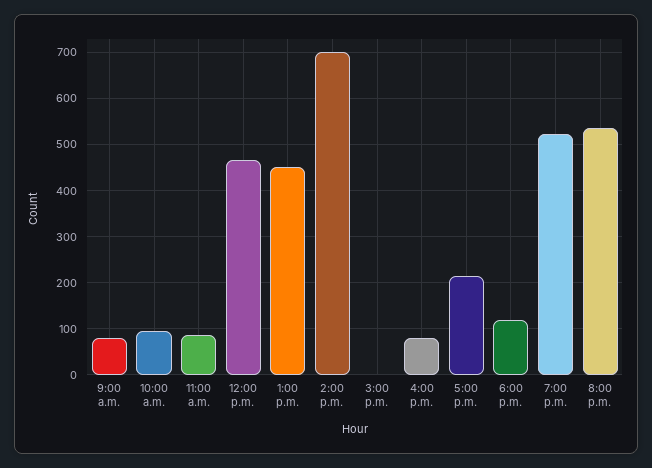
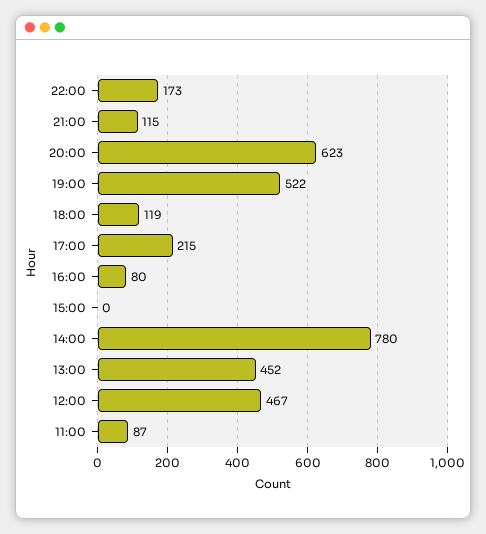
9:00 a.m.: 80 -> none
10:00 a.m.: 100 -> none
2:00 p.m.: 700 -> 780
8:00 p.m.: 540 -> 623
22:00: none -> 173
21:00: none -> 115

